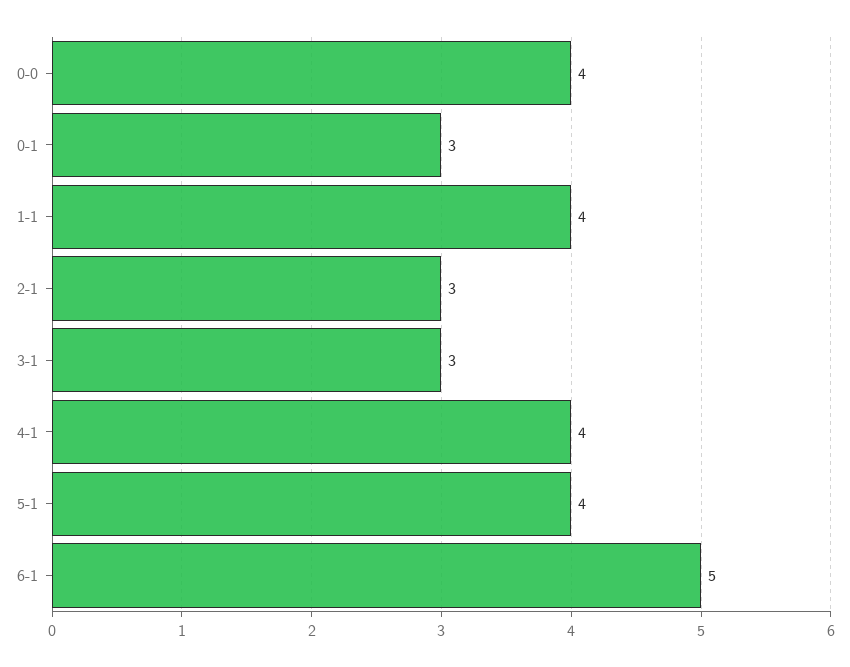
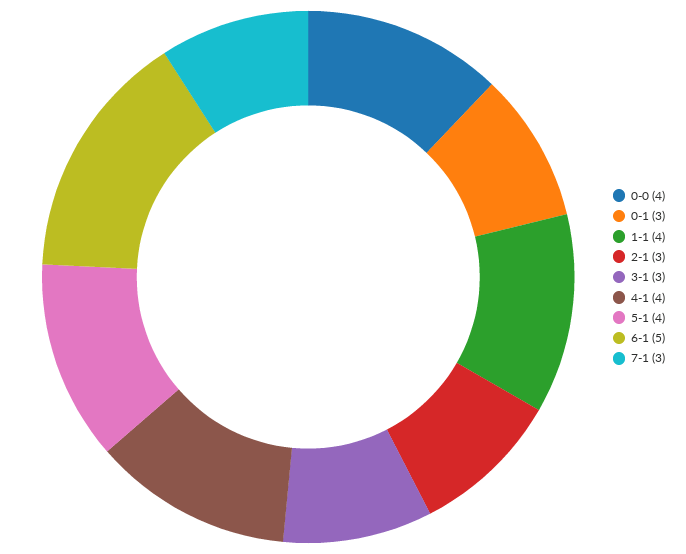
7-1: none -> 3

